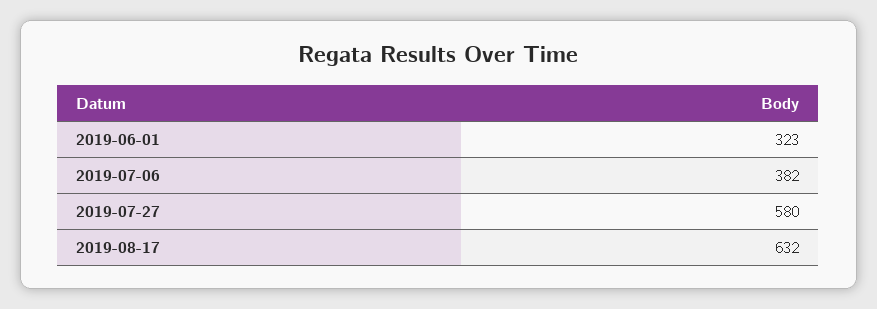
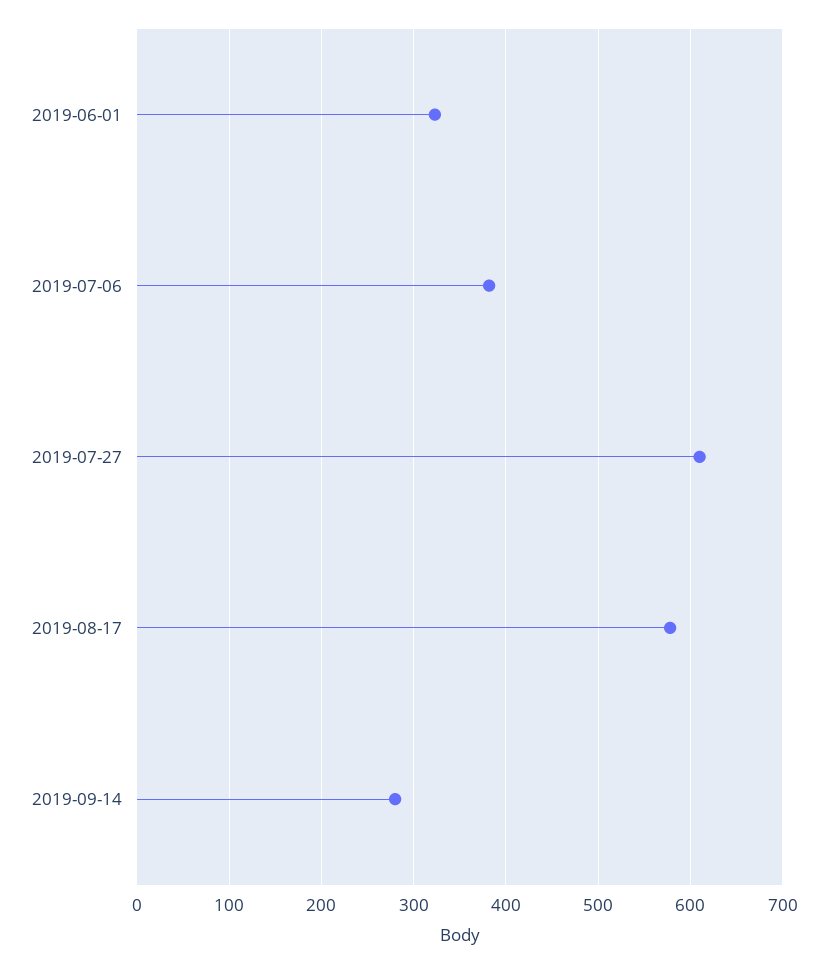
2019-07-27: 580 -> 610
2019-08-17: 632 -> 580
2019-09-14: none -> 280

